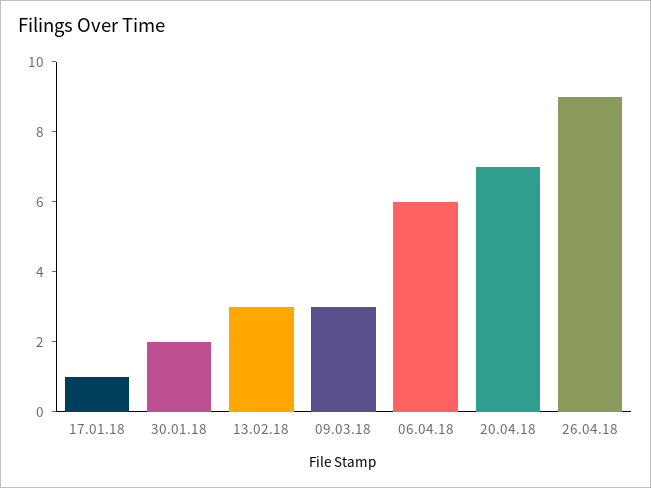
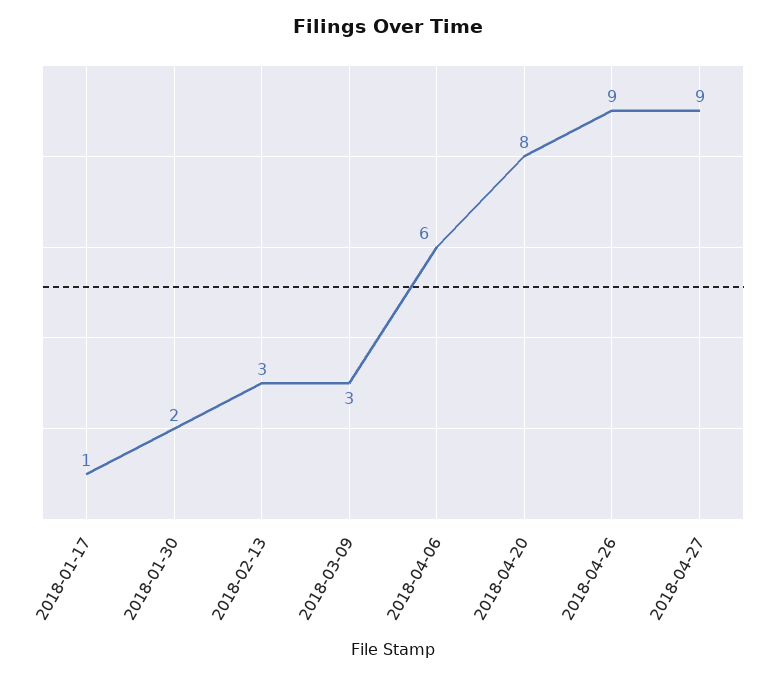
20.04.18: 7 -> 8
2018-04-27: none -> 9

